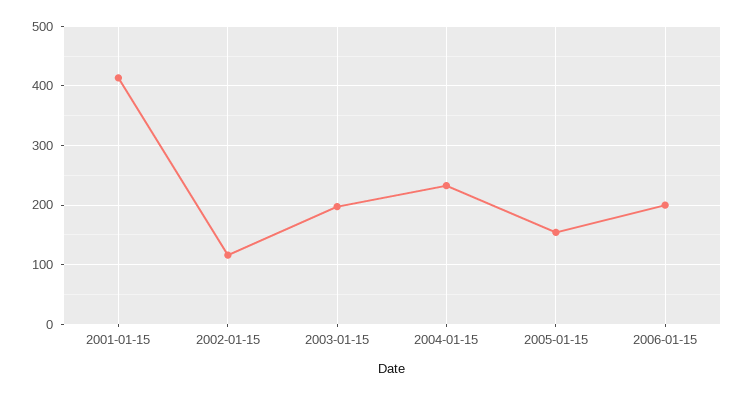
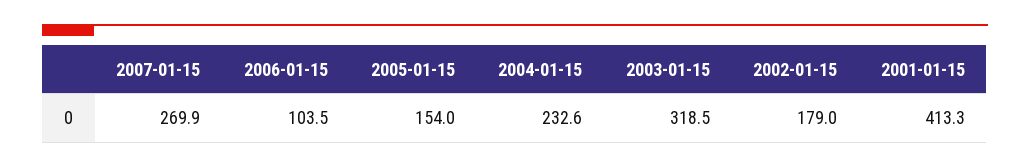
2002-01-15: 120 -> 179
2003-01-15: 200 -> 318.5
2006-01-15: 200 -> 103.5
2007-01-15: none -> 269.9

